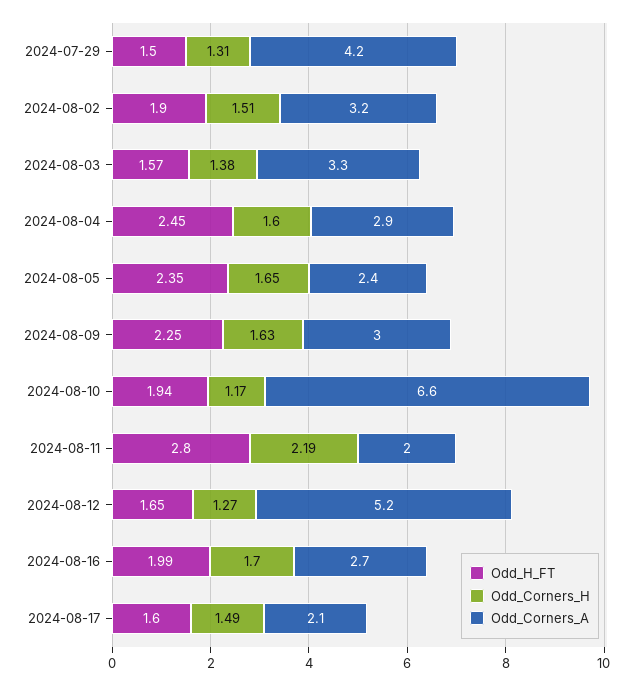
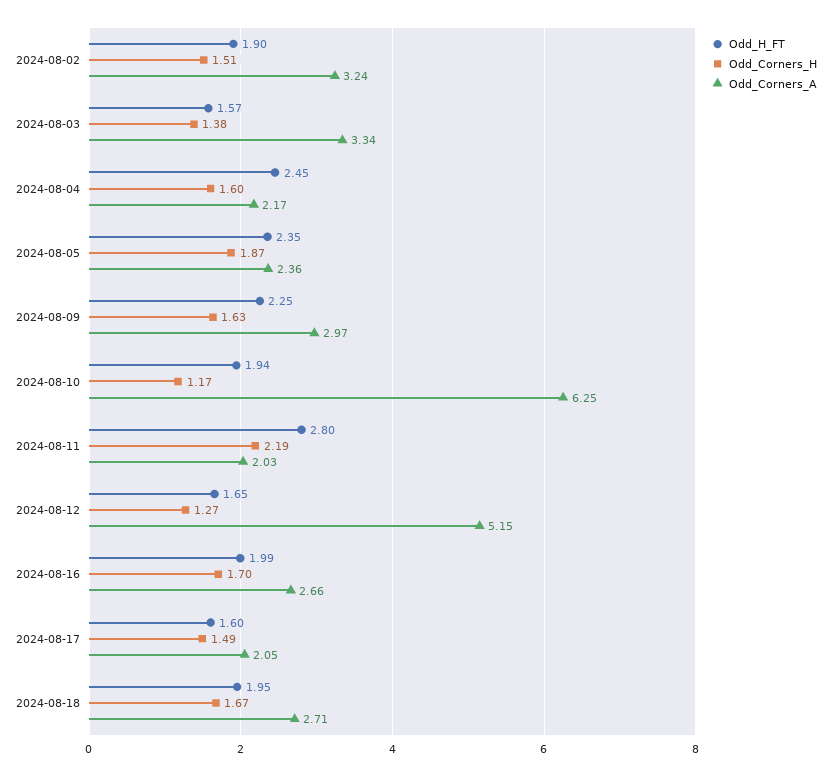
Odd_H_FT, 2024-07-29: 1.5 -> none
Odd_Corners_H, 2024-07-29: 1.31 -> none
Odd_Corners_A, 2024-07-29: 4.2 -> none
Odd_Corners_A, 2024-08-04: 2.9 -> 2.17
Odd_Corners_H, 2024-08-05: 1.65 -> 1.87
Odd_Corners_A, 2024-08-10: 6.6 -> 6.25
Odd_H_FT, 2024-08-18: none -> 1.95
Odd_Corners_H, 2024-08-18: none -> 1.67
Odd_Corners_A, 2024-08-18: none -> 2.71

